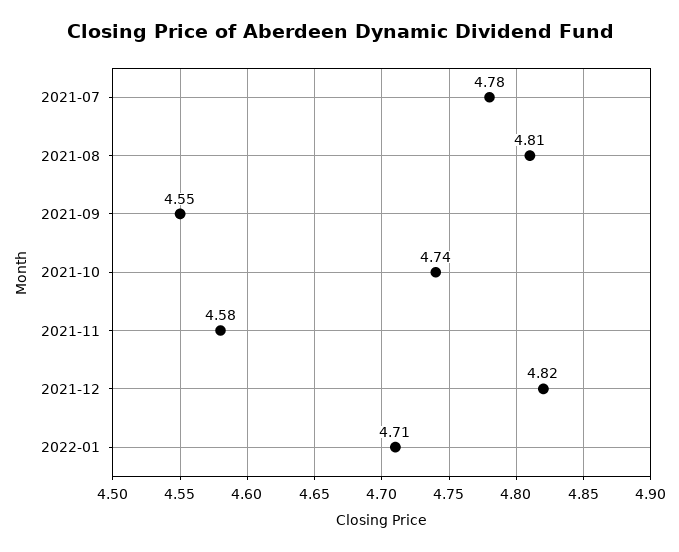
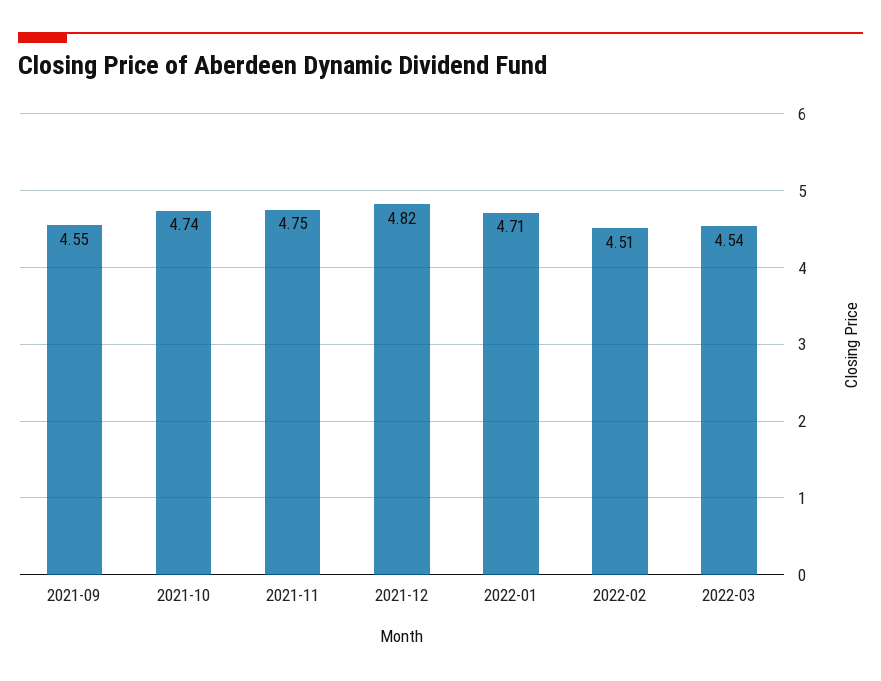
2021-07: 4.78 -> none
2021-08: 4.81 -> none
2021-11: 4.58 -> 4.75
2022-02: none -> 4.51
2022-03: none -> 4.54

